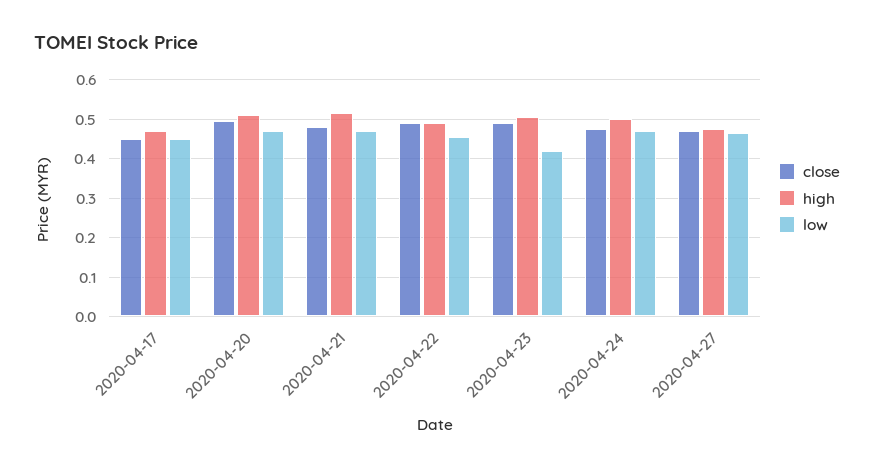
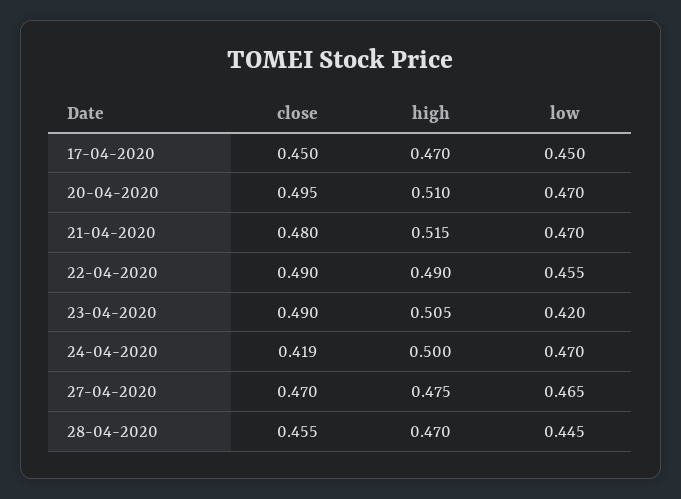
close, 2020-04-24: 0.48 -> 0.419
close, 28-04-2020: none -> 0.455
high, 28-04-2020: none -> 0.47
low, 28-04-2020: none -> 0.445

